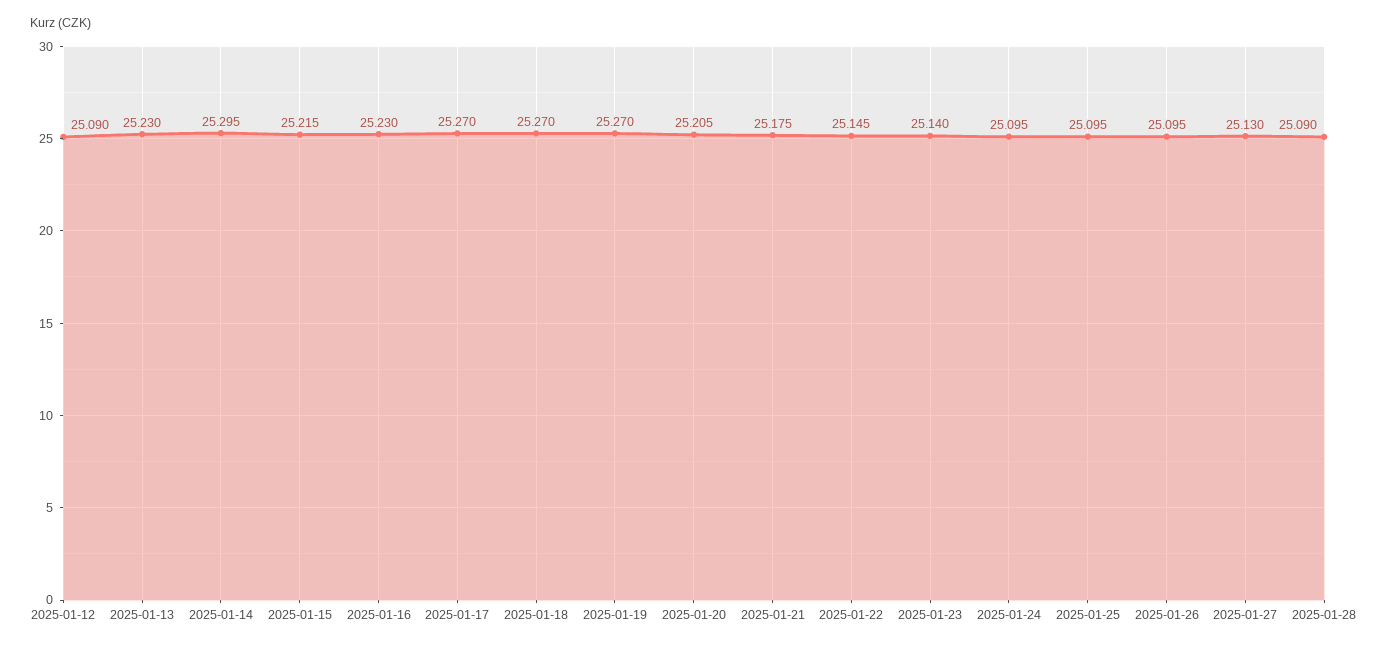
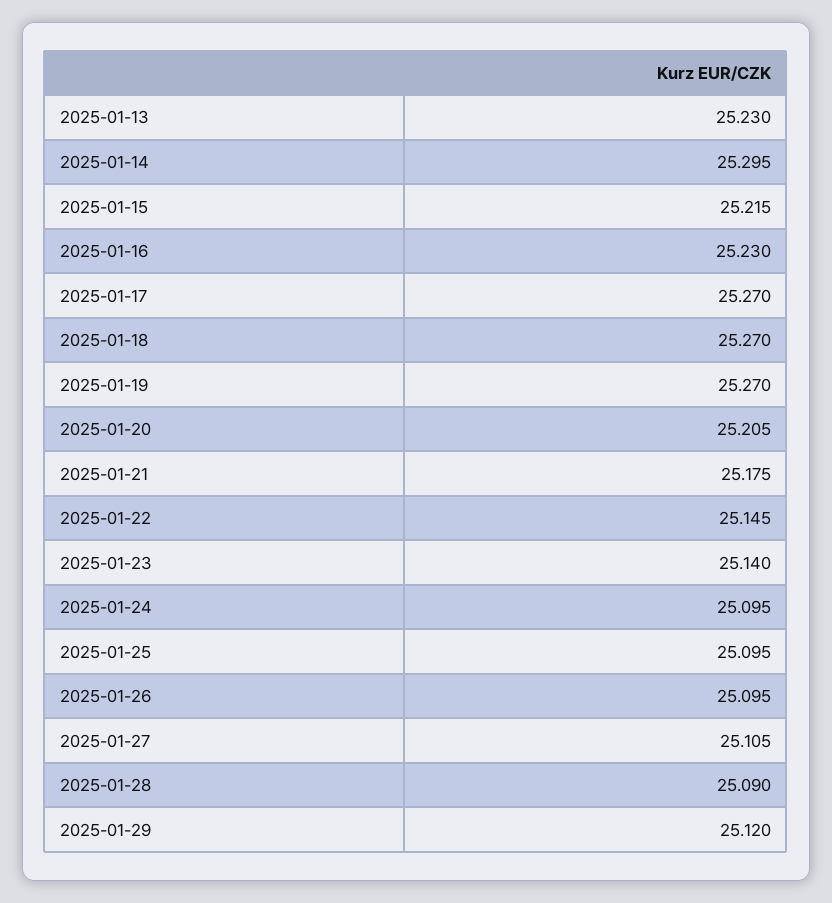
2025-01-12: 25.09 -> none
2025-01-27: 25.13 -> 25.105
2025-01-29: none -> 25.12

